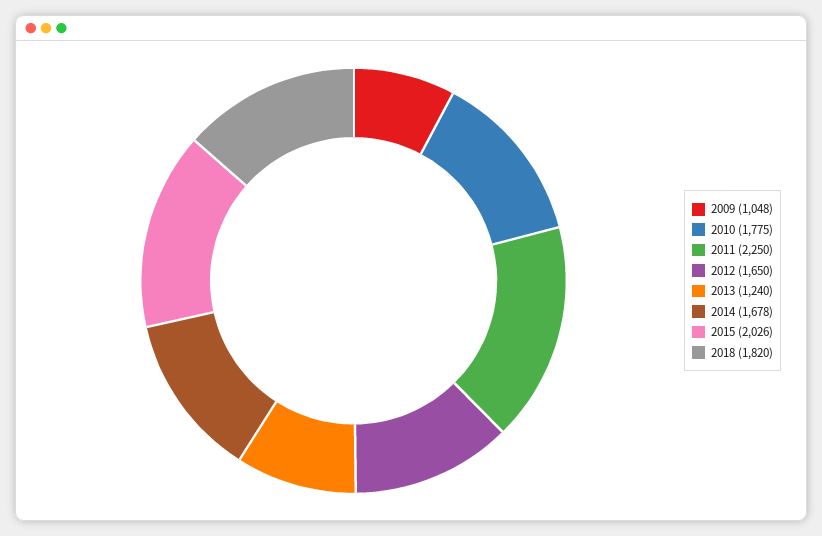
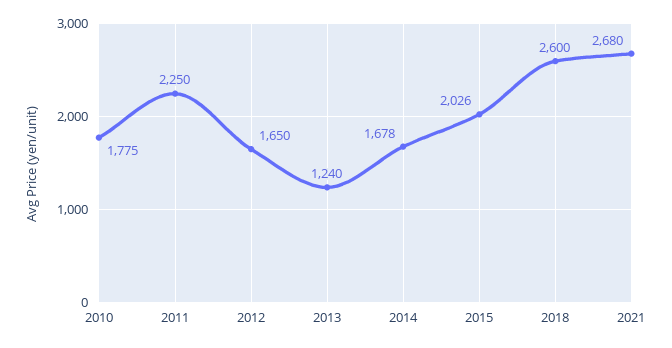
2009: 1048 -> none
2018: 1820 -> 2600
2021: none -> 2680

